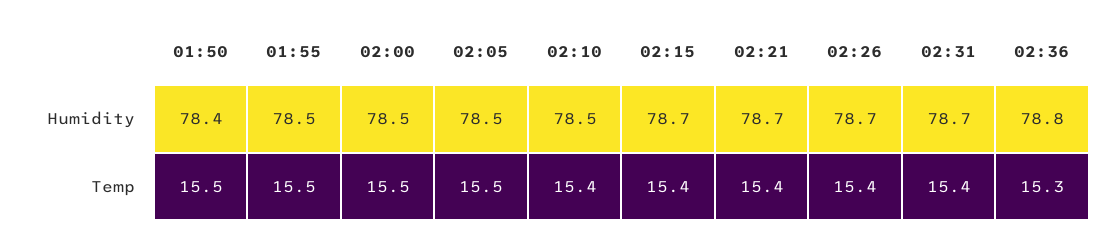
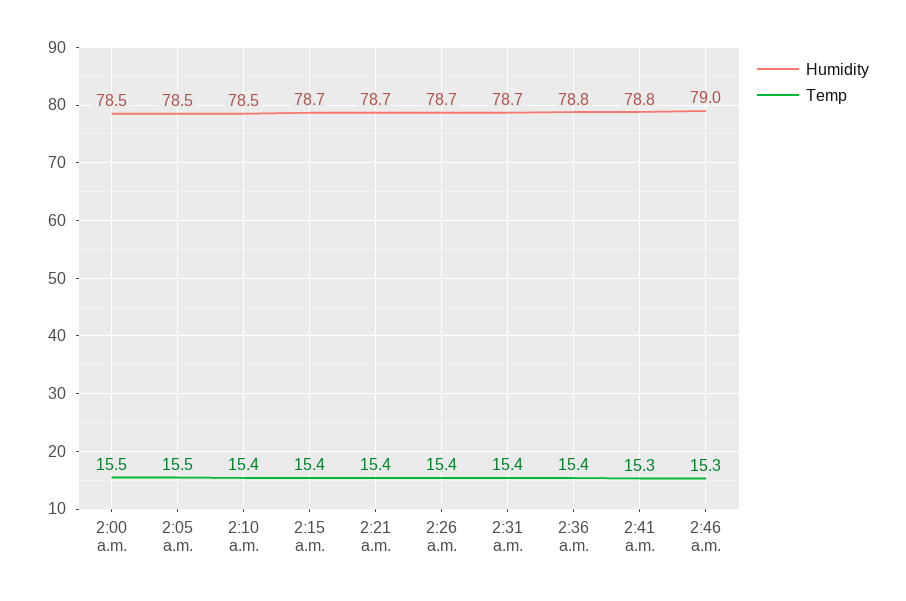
Humidity, 01:50: 78.4 -> none
Humidity, 01:55: 78.5 -> none
Temp, 01:50: 15.5 -> none
Temp, 01:55: 15.5 -> none
Temp, 02:36: 15.3 -> 15.4
Humidity, 2:41 a.m.: none -> 78.8
Temp, 2:41 a.m.: none -> 15.3
Humidity, 2:46 a.m.: none -> 79
Temp, 2:46 a.m.: none -> 15.3

